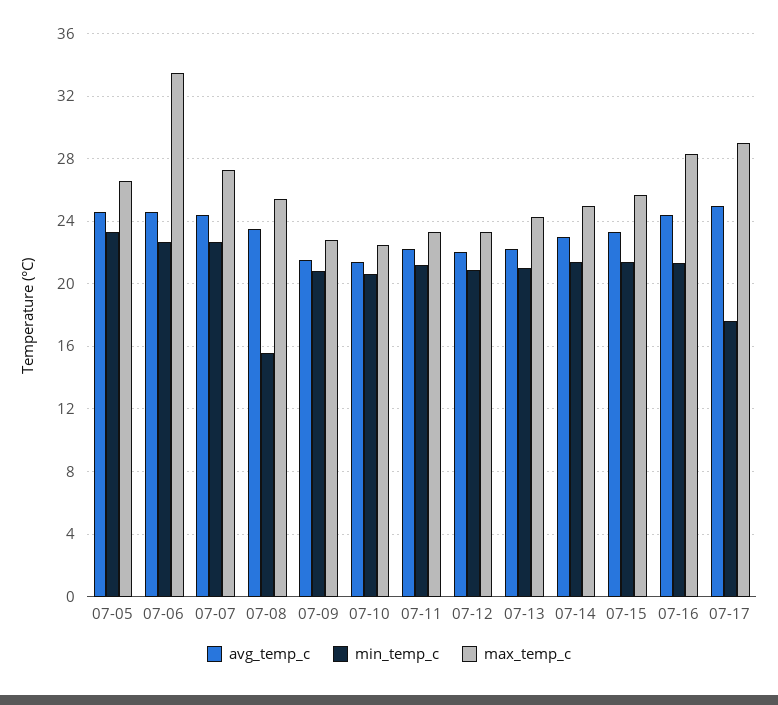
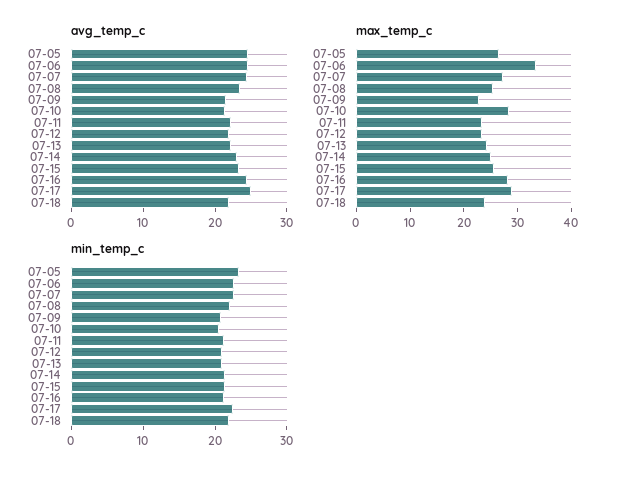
min_temp_c, 07-08: 15.5 -> 22
max_temp_c, 07-10: 22.5 -> 28
min_temp_c, 07-17: 17.5 -> 22
avg_temp_c, 07-18: none -> 22
max_temp_c, 07-18: none -> 24
min_temp_c, 07-18: none -> 22

